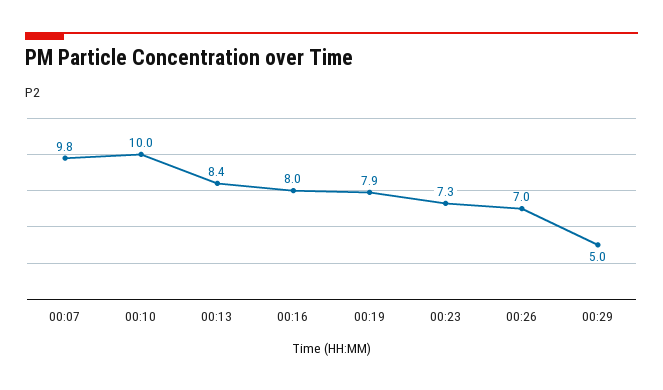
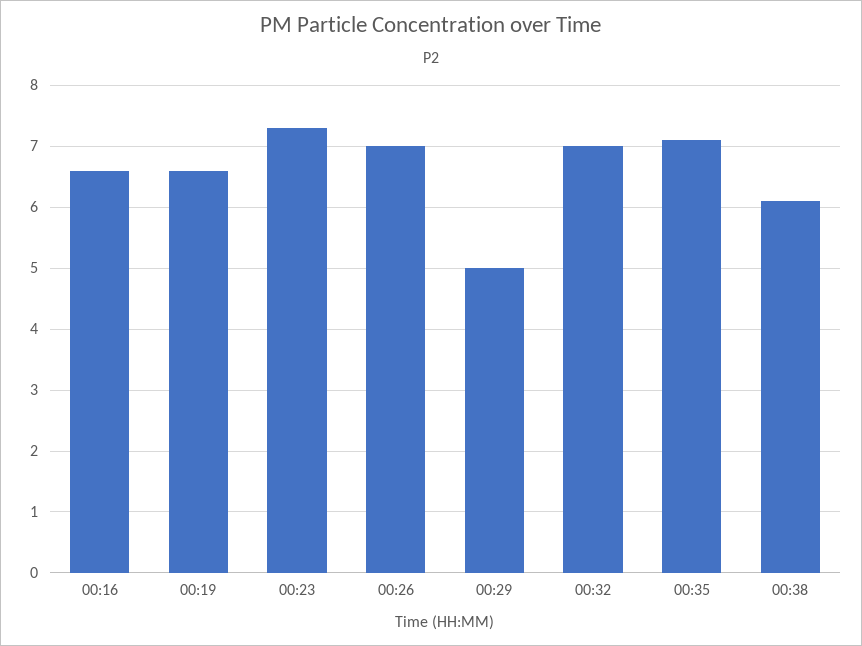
00:07: 9.8 -> none
00:10: 10 -> none
00:13: 8.4 -> none
00:16: 8 -> 6.6
00:19: 7.9 -> 6.6
00:32: none -> 7
00:35: none -> 7.1
00:38: none -> 6.1

